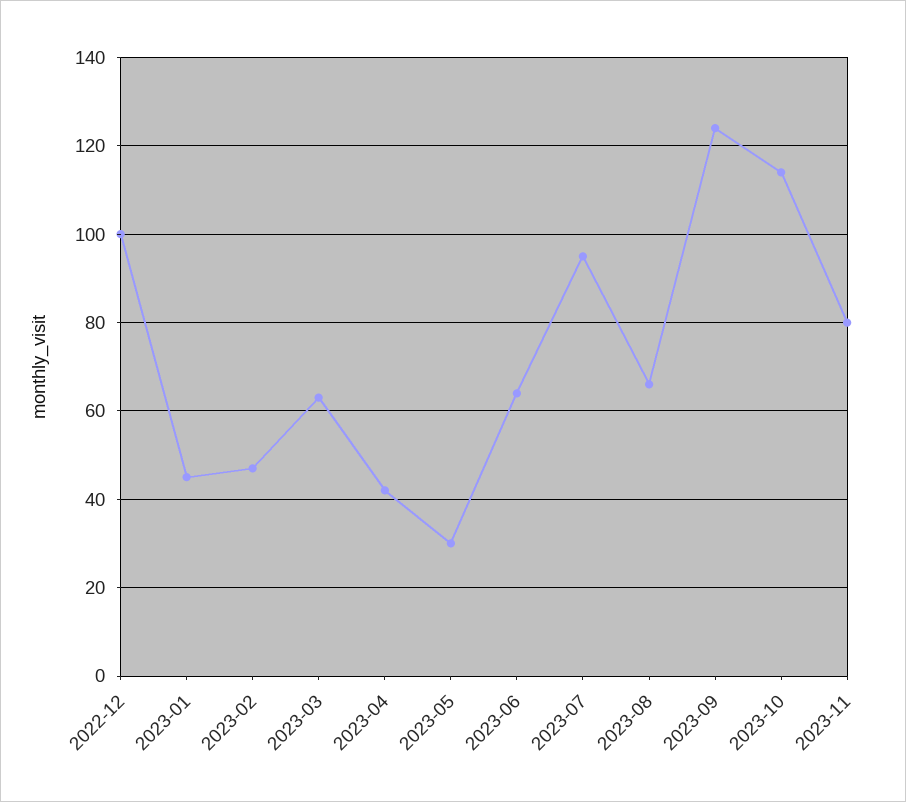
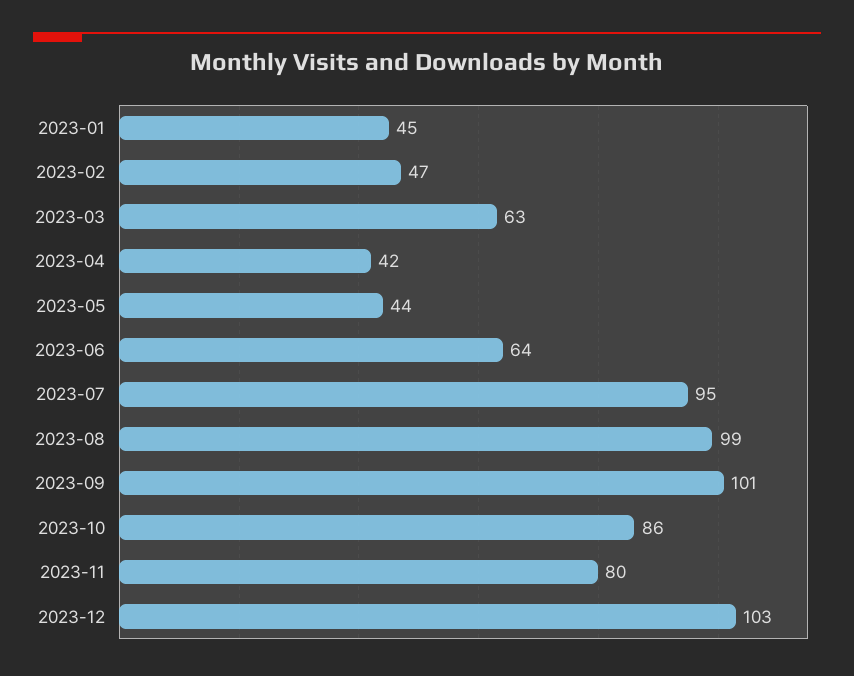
2022-12: 100 -> none
2023-05: 30 -> 44
2023-08: 65 -> 99
2023-09: 125 -> 101
2023-10: 115 -> 86
2023-12: none -> 103

